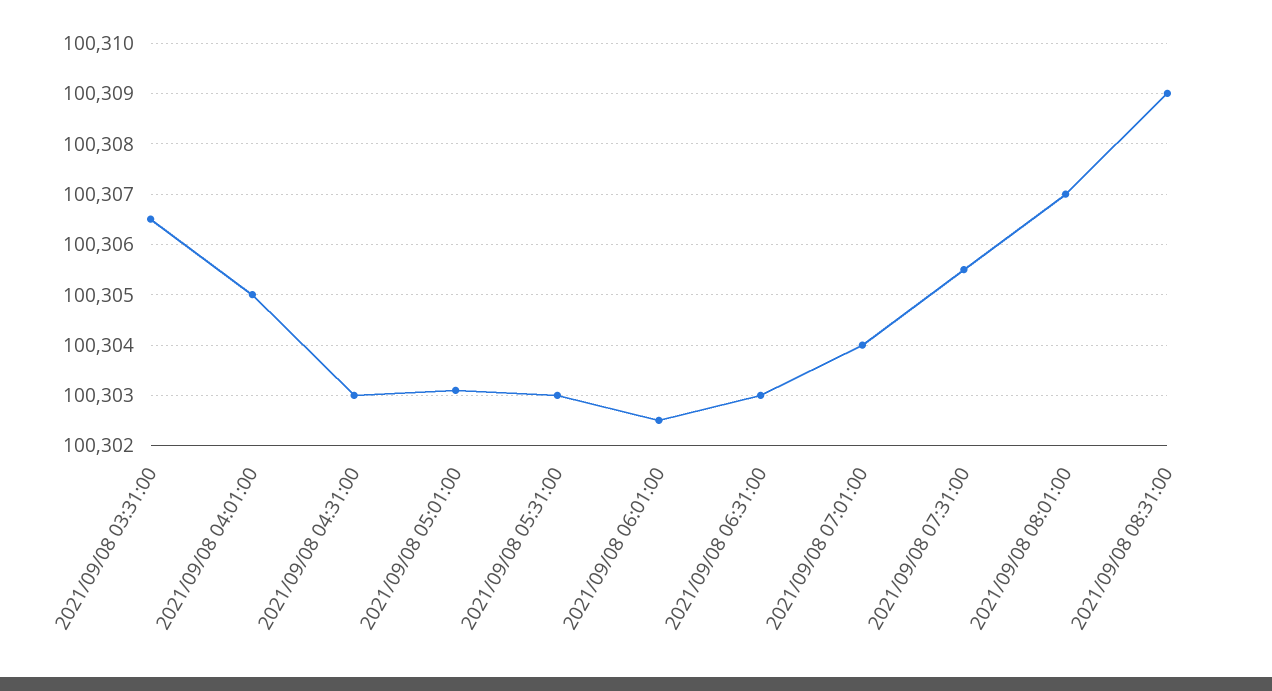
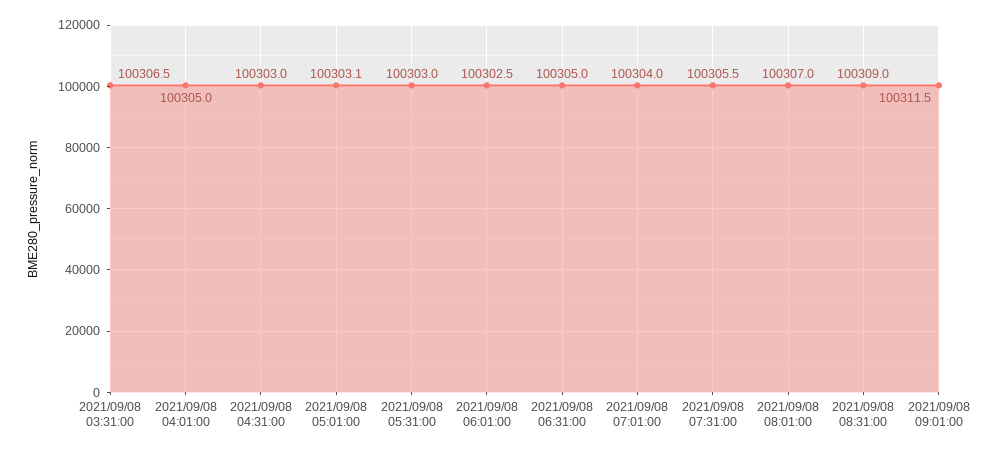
2021/09/08 06:31:00: 100303 -> 100305
2021/09/08 09:01:00: none -> 100311.5

